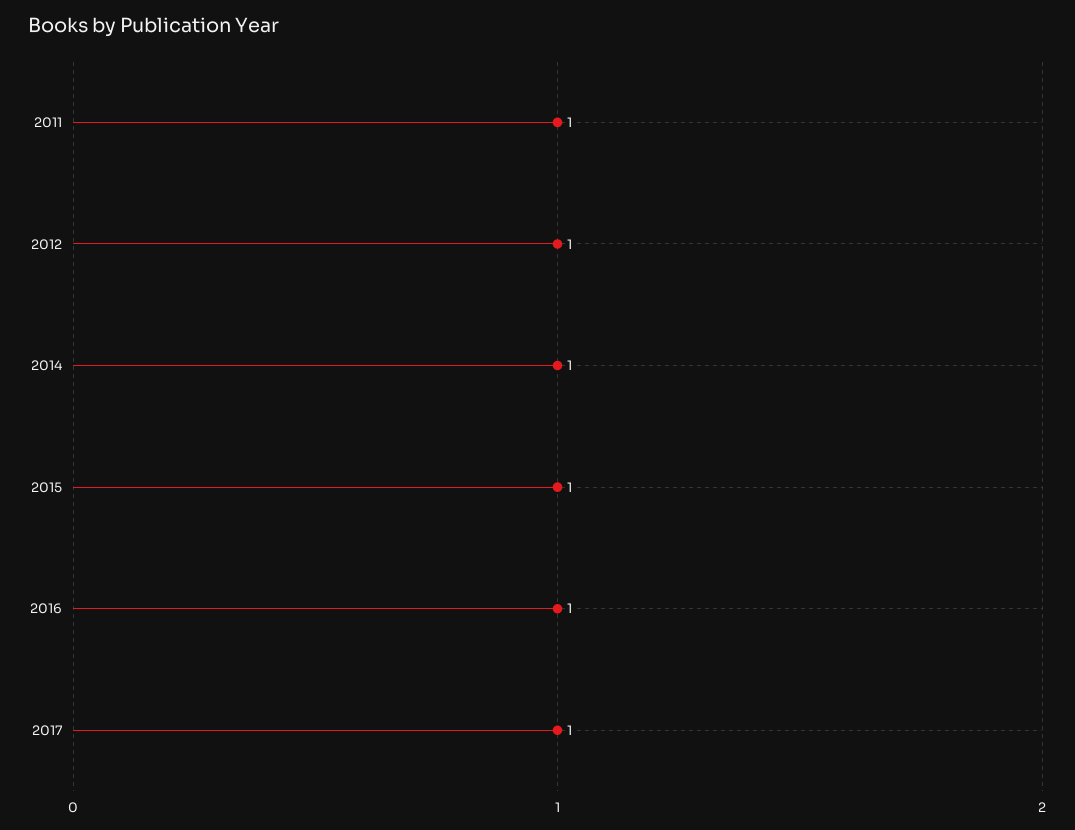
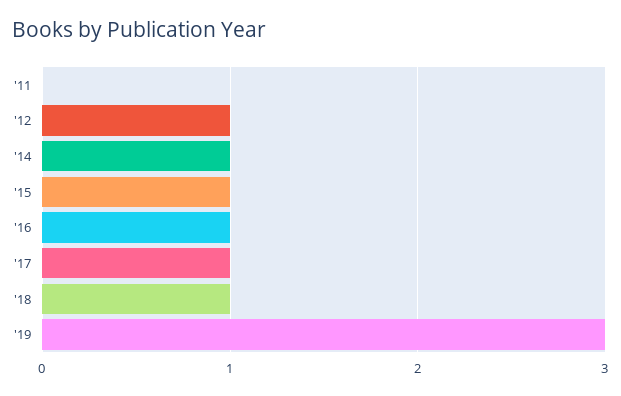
2011: 1 -> 0
'18: none -> 1
'19: none -> 3

